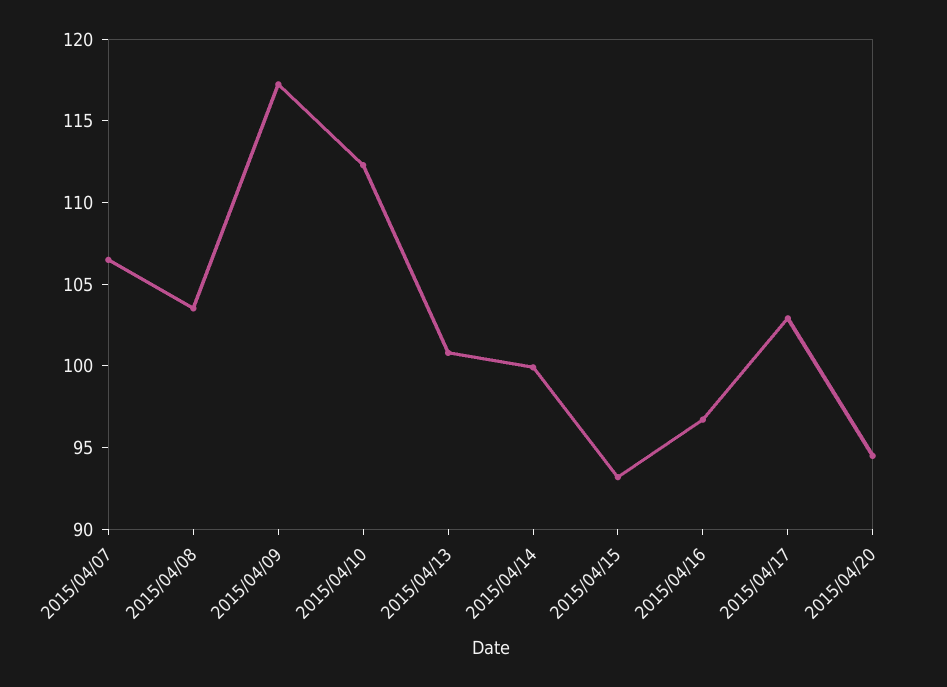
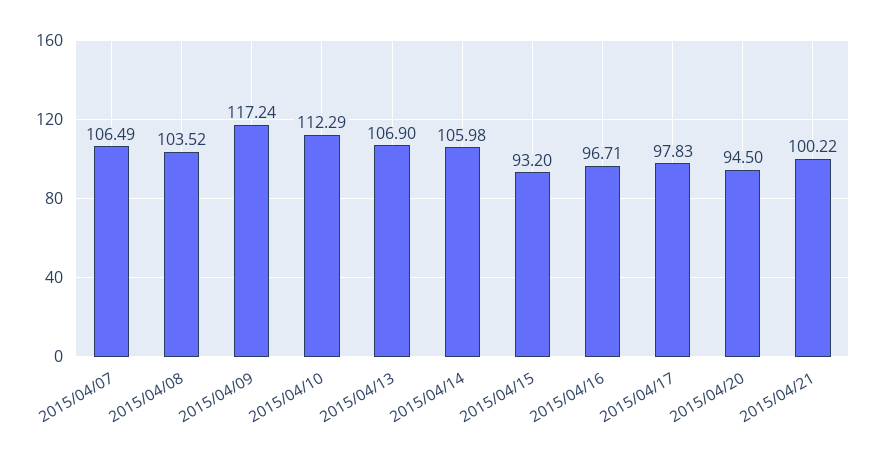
2015/04/13: 101 -> 106.9
2015/04/14: 100 -> 105.98
2015/04/17: 103 -> 97.83
2015/04/21: none -> 100.22

